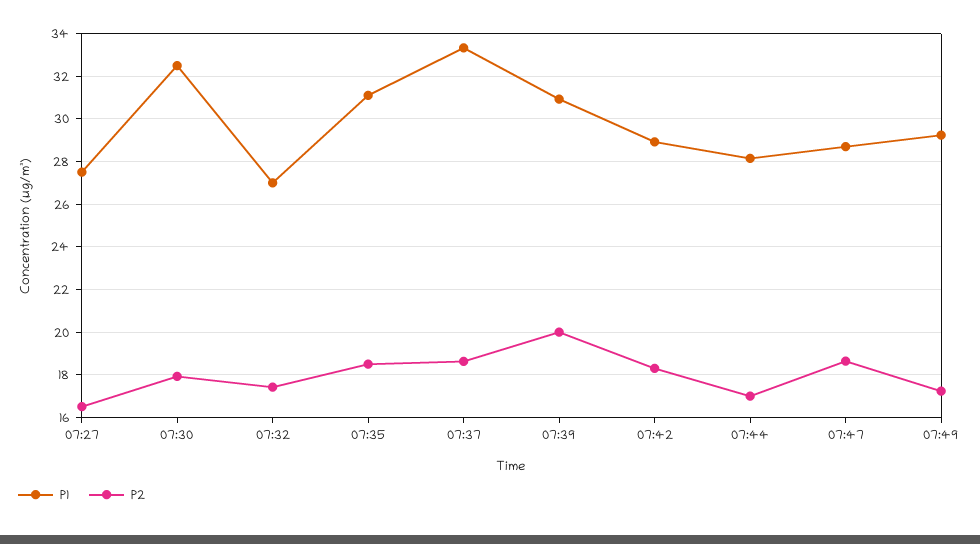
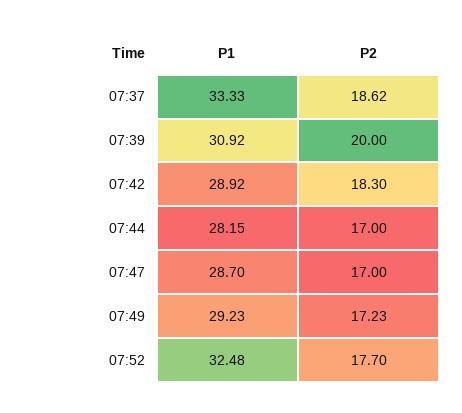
P1, 07:27: 27.5 -> none
P2, 07:27: 16.5 -> none
P1, 07:30: 32.5 -> none
P2, 07:30: 18 -> none
P1, 07:32: 27 -> none
P2, 07:32: 17.5 -> none
P1, 07:35: 31 -> none
P2, 07:35: 18.5 -> none
P2, 07:47: 18.5 -> 17
P1, 07:52: none -> 32.48
P2, 07:52: none -> 17.7

